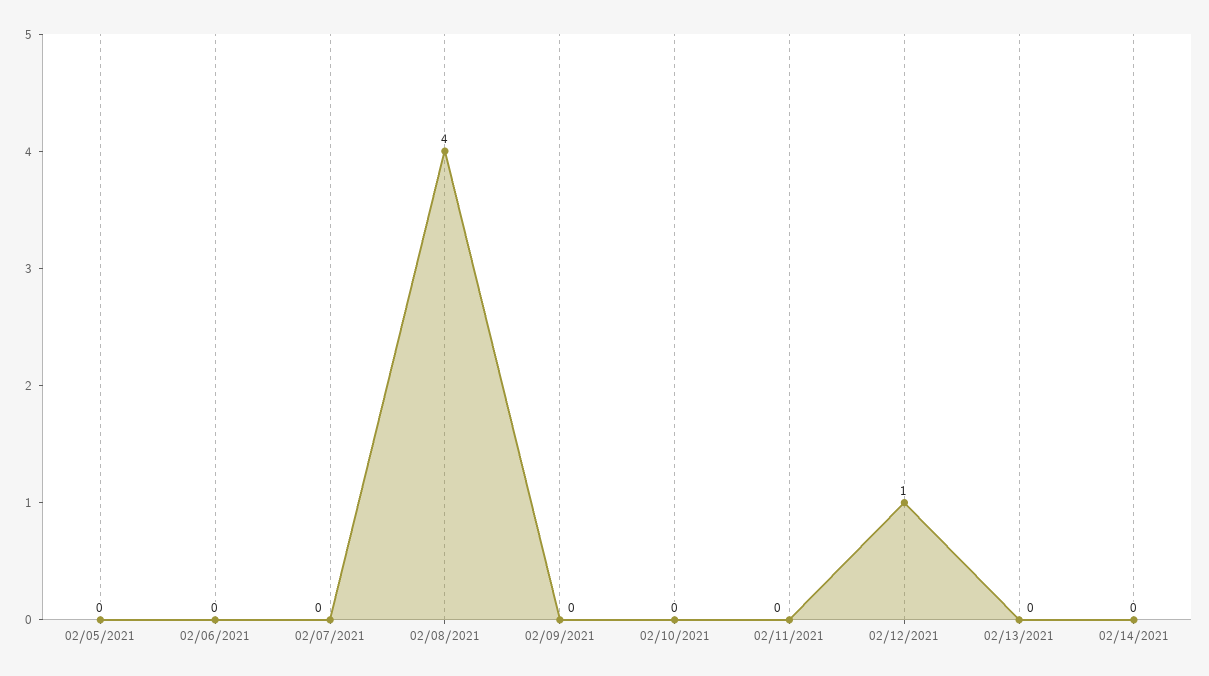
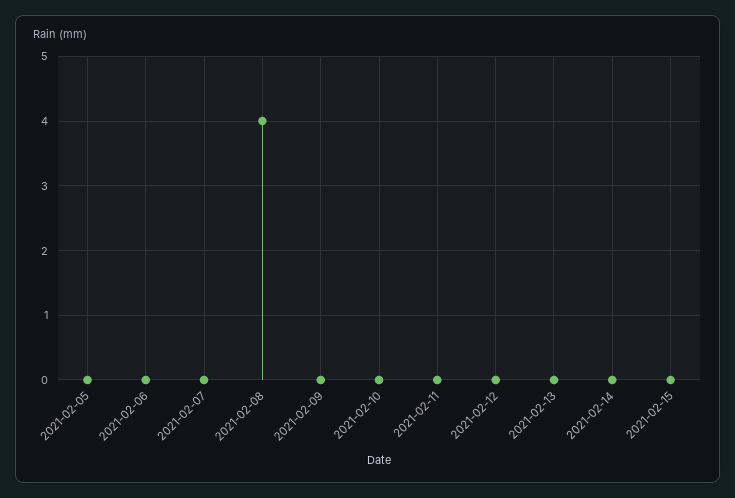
02/12/2021: 1 -> 0
2021-02-15: none -> 0

